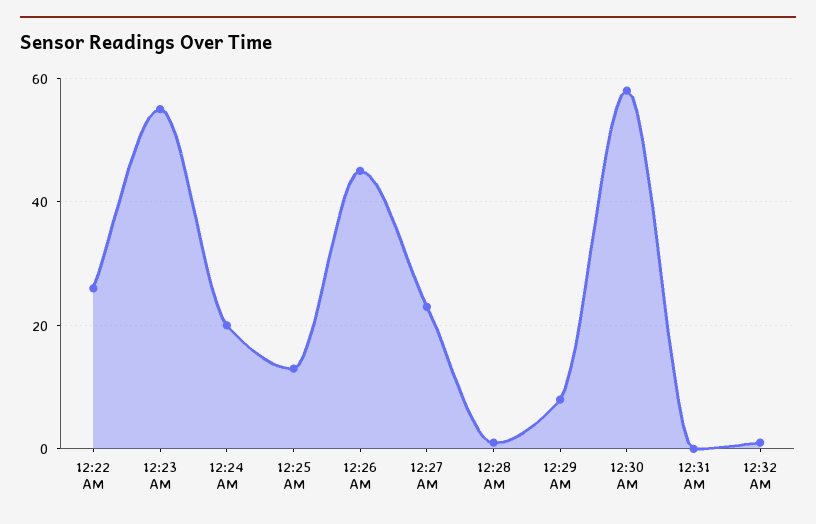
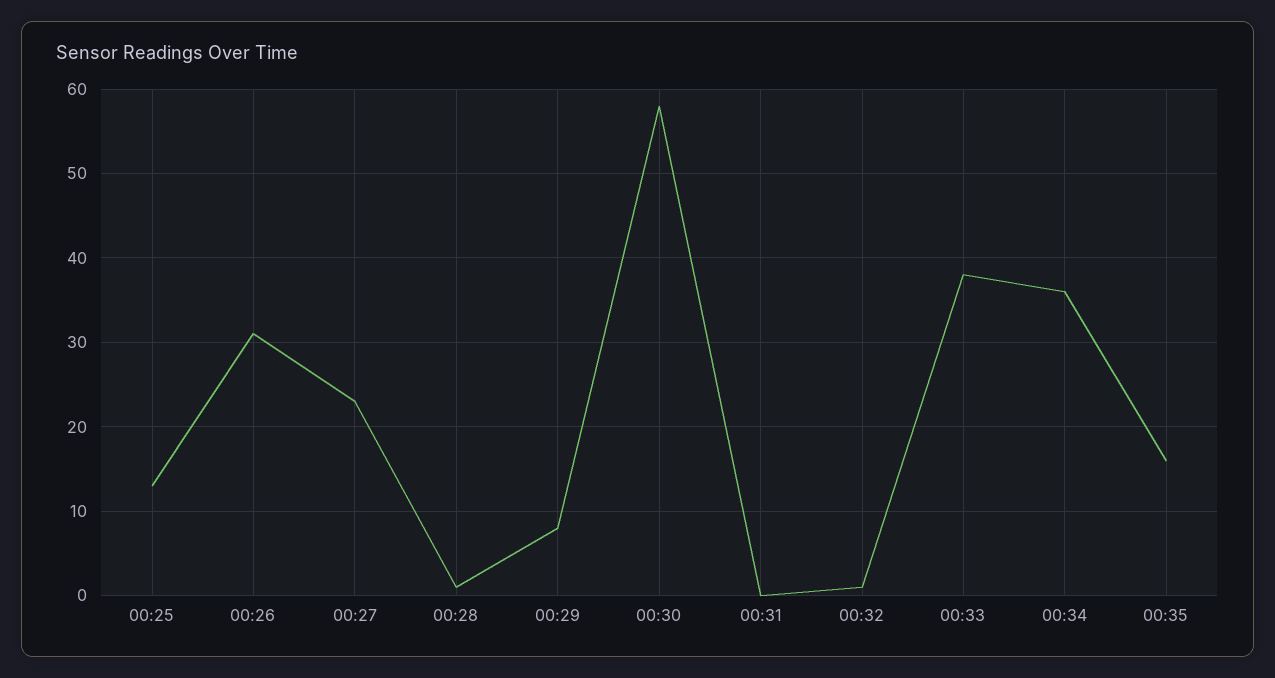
12:22 AM: 25 -> none
12:23 AM: 55 -> none
12:24 AM: 20 -> none
12:26 AM: 45 -> 31
00:33: none -> 38
00:34: none -> 36
00:35: none -> 16

